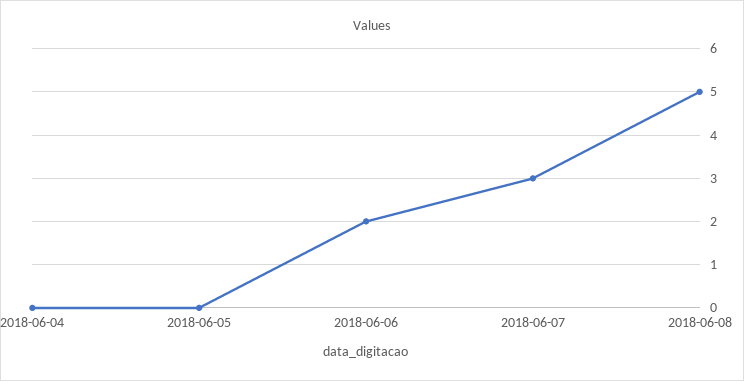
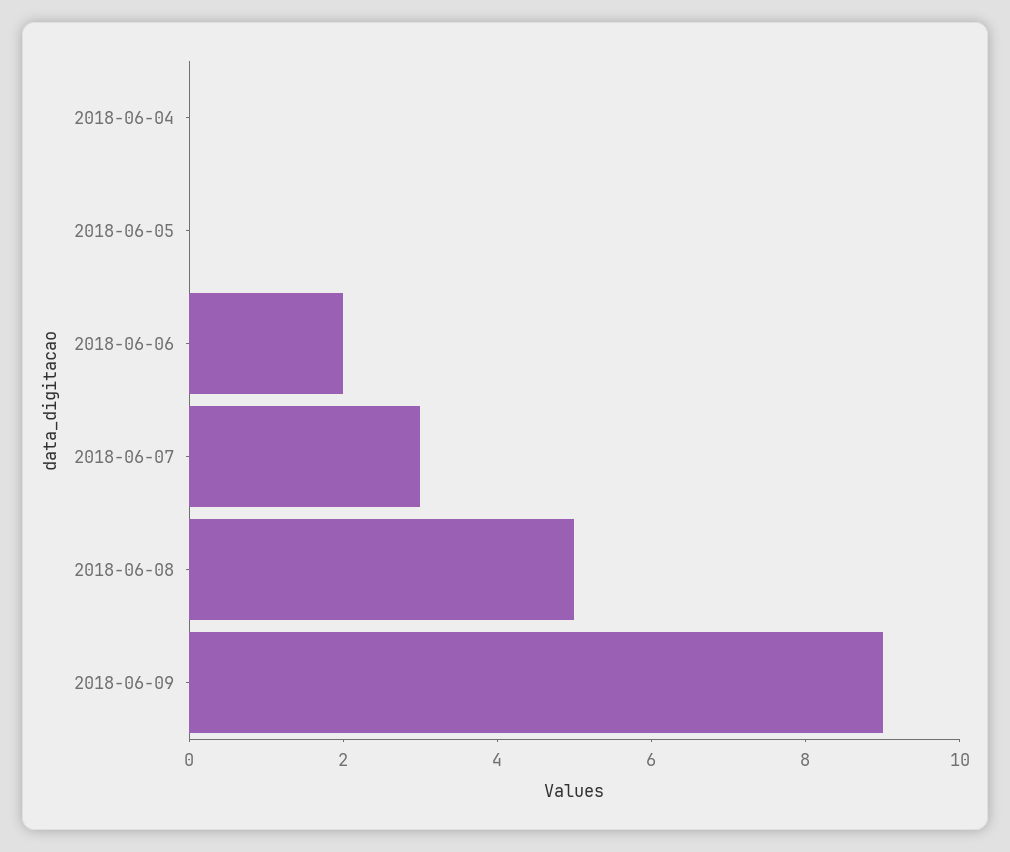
2018-06-09: none -> 9

